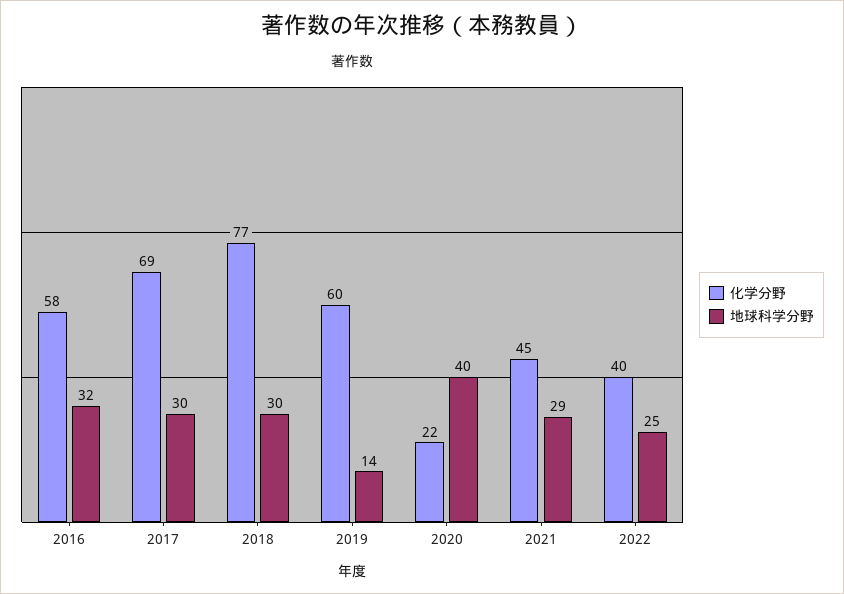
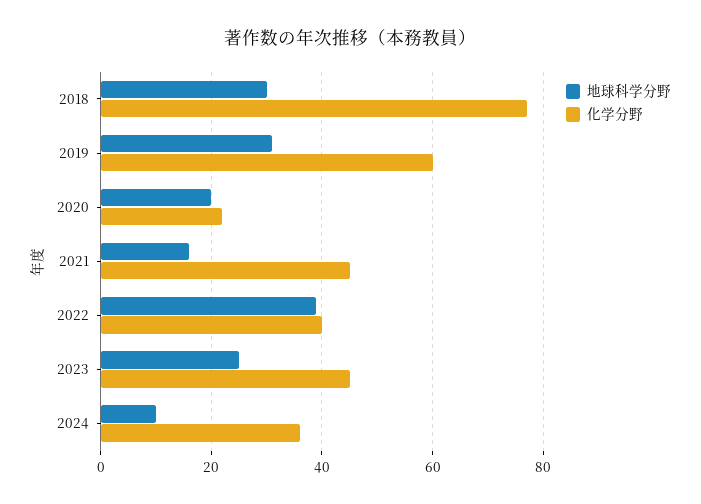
化学分野, 2016: 58 -> none
地球科学分野, 2016: 32 -> none
化学分野, 2017: 69 -> none
地球科学分野, 2017: 30 -> none
地球科学分野, 2019: 14 -> 30
地球科学分野, 2020: 40 -> 20
地球科学分野, 2021: 29 -> 15
地球科学分野, 2022: 25 -> 40
地球科学分野, 2023: none -> 25
化学分野, 2023: none -> 45
地球科学分野, 2024: none -> 10
化学分野, 2024: none -> 35

